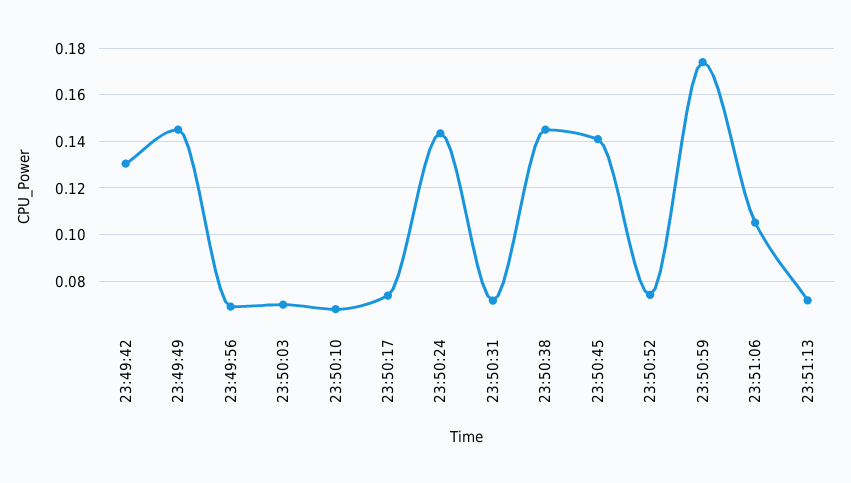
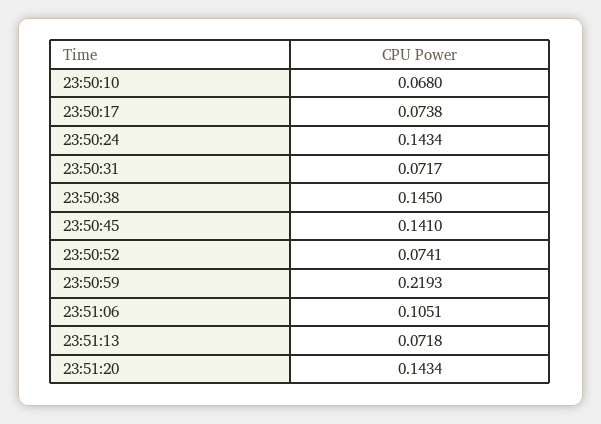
23:49:42: 0.13 -> none
23:49:49: 0.145 -> none
23:49:56: 0.07 -> none
23:50:03: 0.07 -> none
23:50:59: 0.175 -> 0.2193
23:51:20: none -> 0.1434

